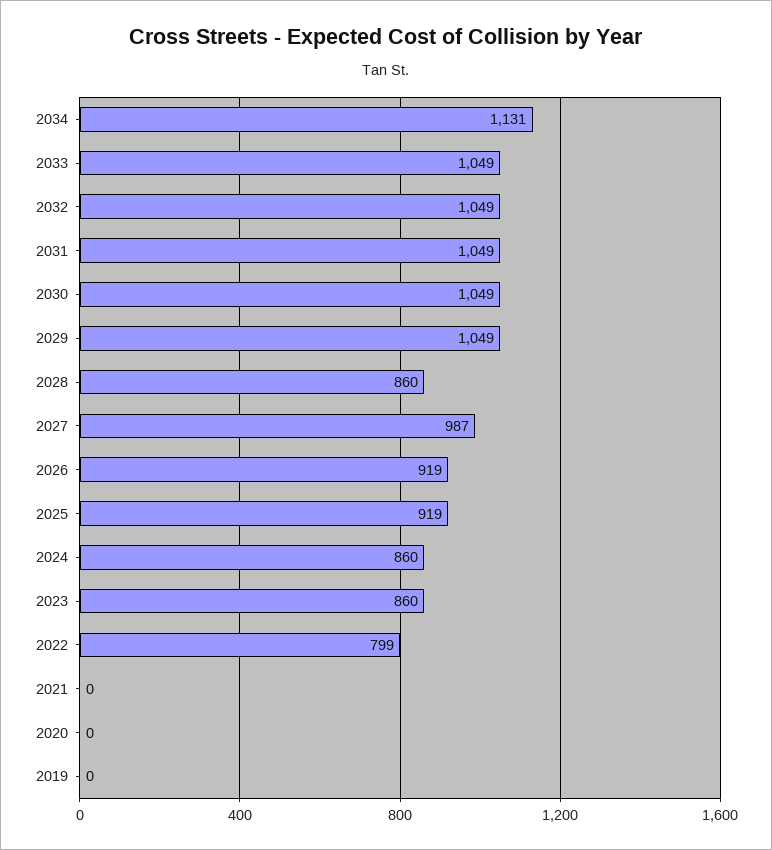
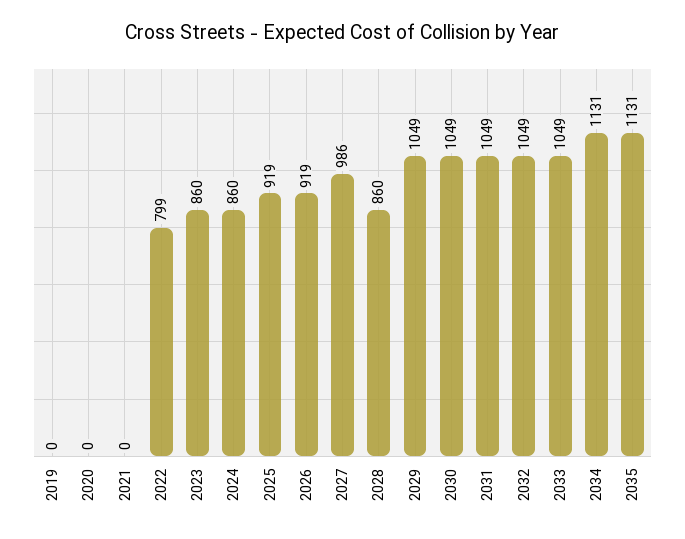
2027: 987 -> 986
2035: none -> 1131

